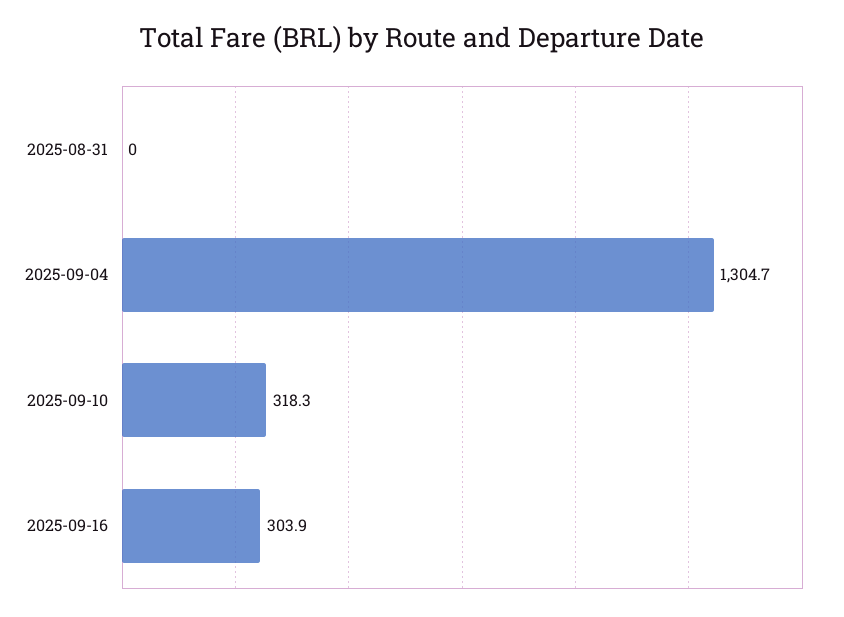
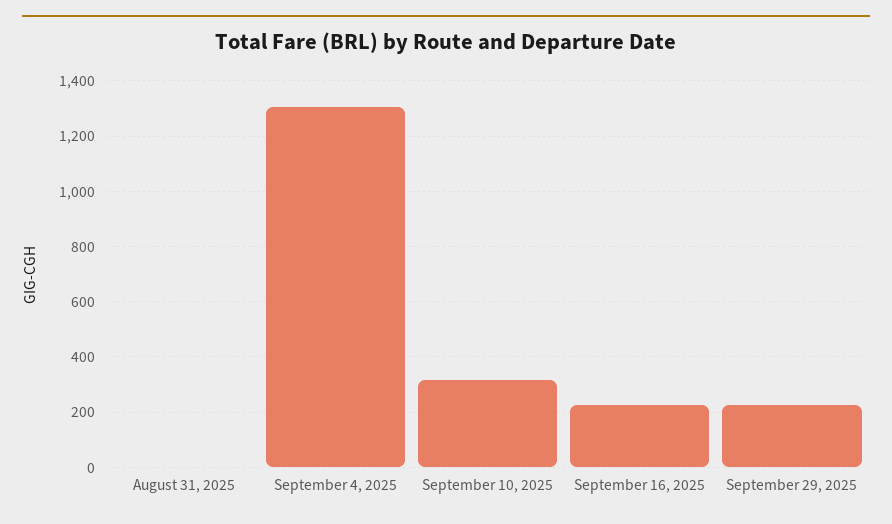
2025-09-16: 303.9 -> 225
September 29, 2025: none -> 225

